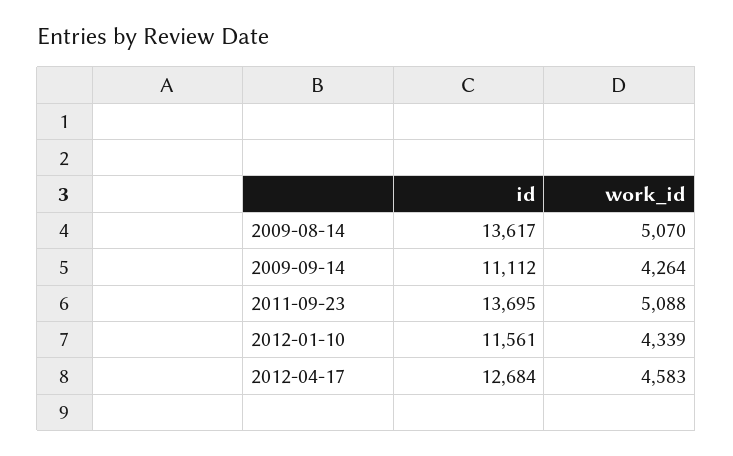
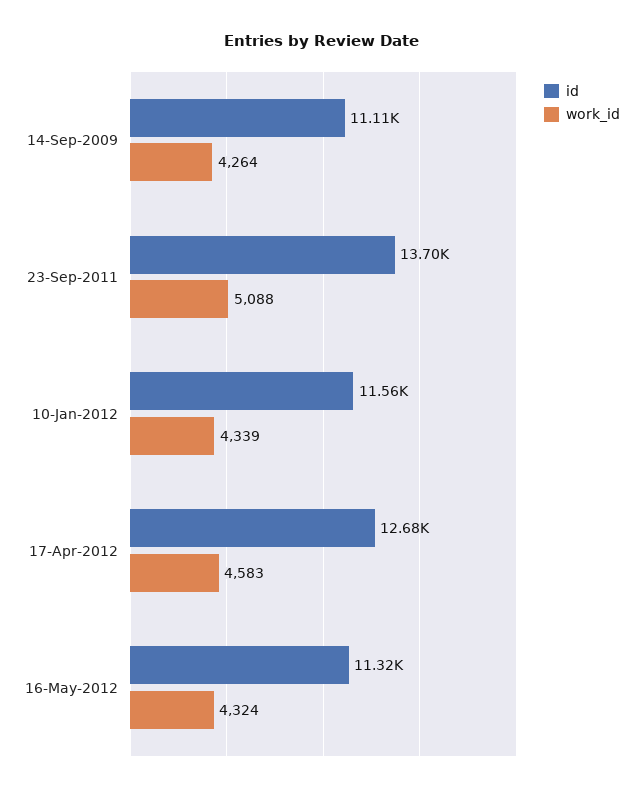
id, 2009-08-14: 13617 -> none
work_id, 2009-08-14: 5070 -> none
id, 16-May-2012: none -> 11320
work_id, 16-May-2012: none -> 4324

